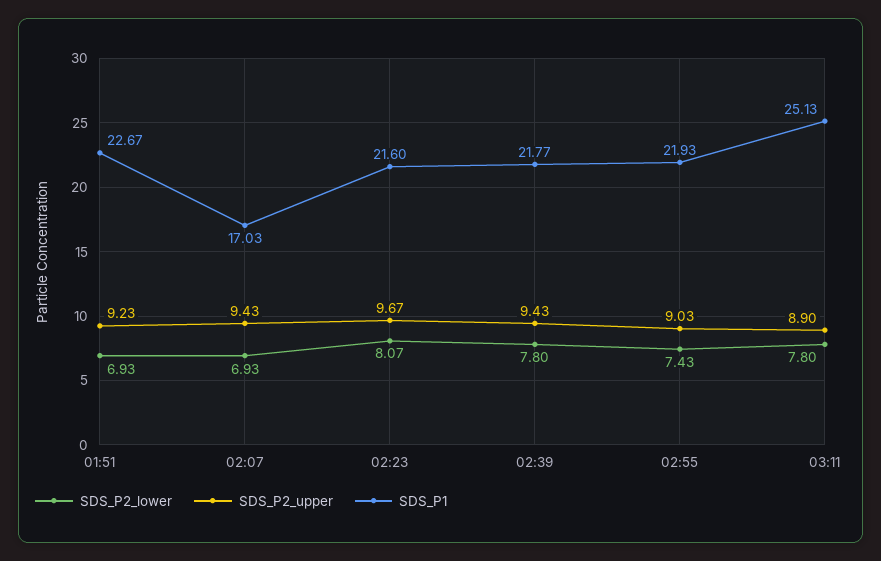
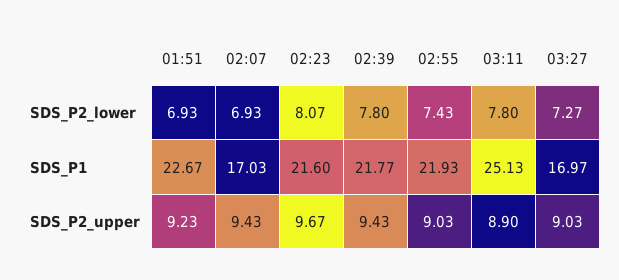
SDS_P2_lower, 03:27: none -> 7.27
SDS_P1, 03:27: none -> 16.97
SDS_P2_upper, 03:27: none -> 9.03

